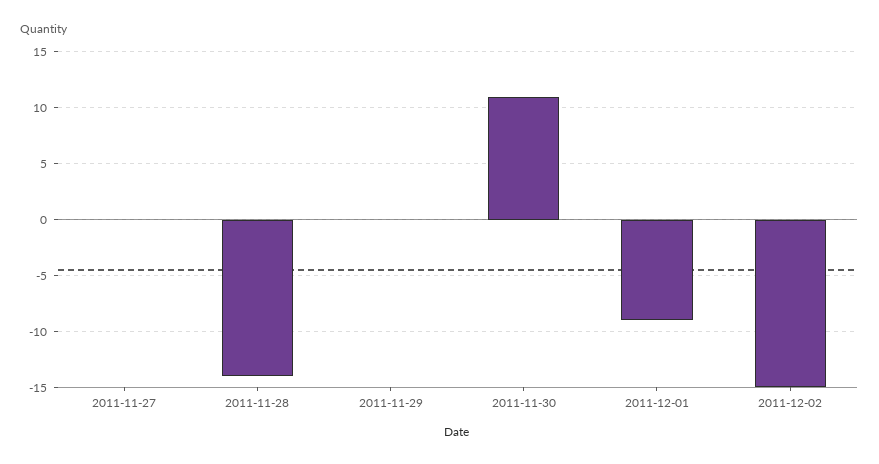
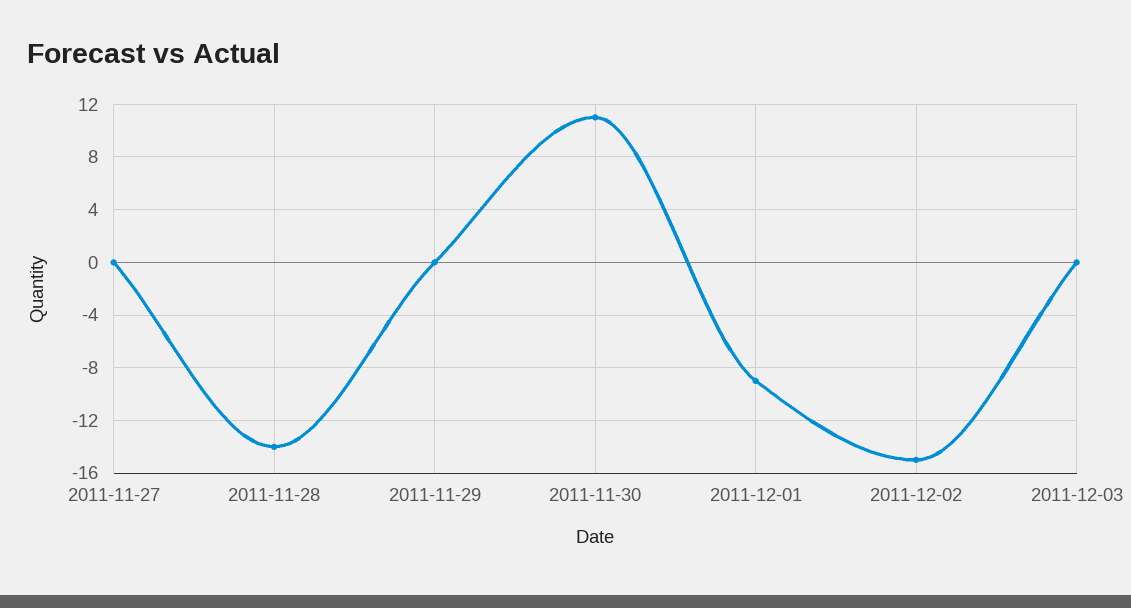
2011-12-03: none -> 0

